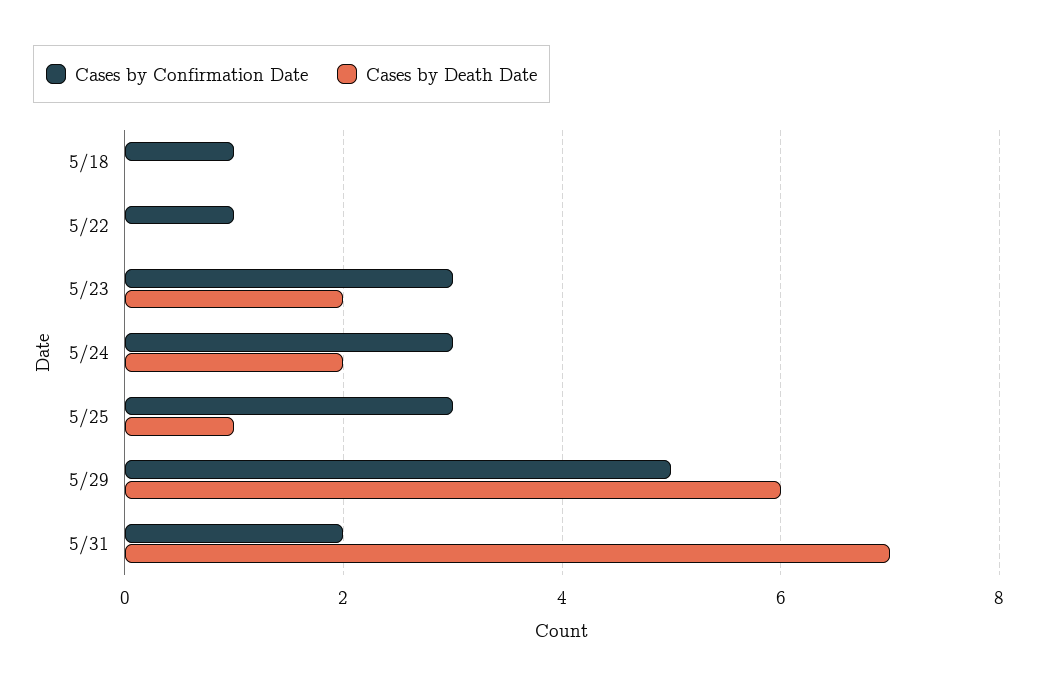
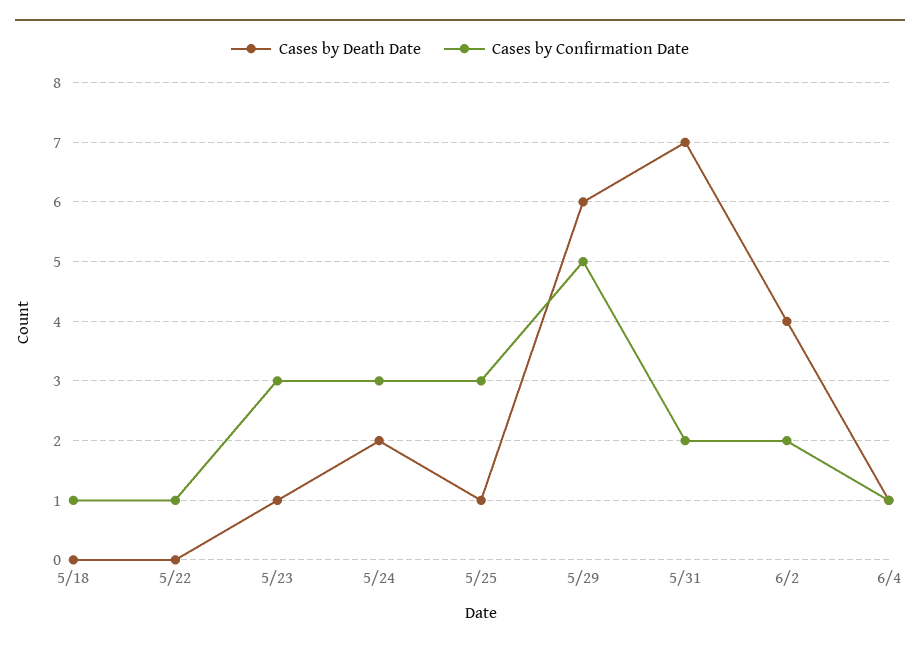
Cases by Death Date, 5/23: 2 -> 1
Cases by Death Date, 6/2: none -> 4
Cases by Confirmation Date, 6/2: none -> 2
Cases by Death Date, 6/4: none -> 1
Cases by Confirmation Date, 6/4: none -> 1

